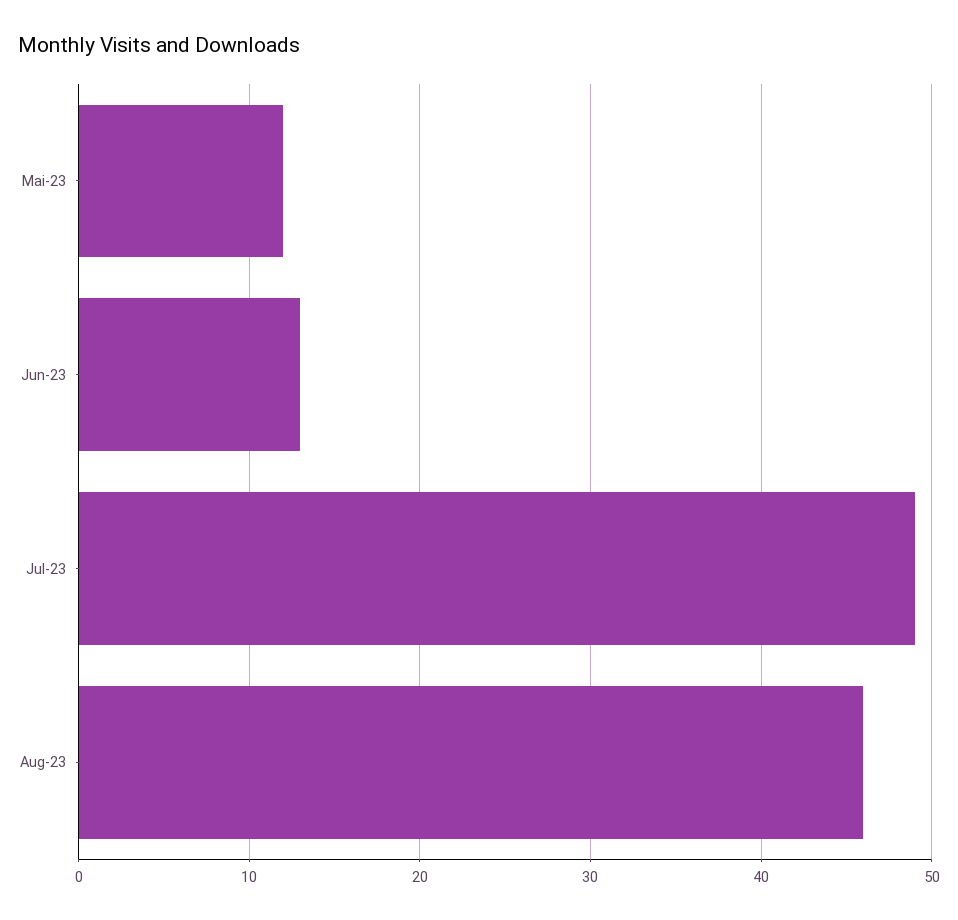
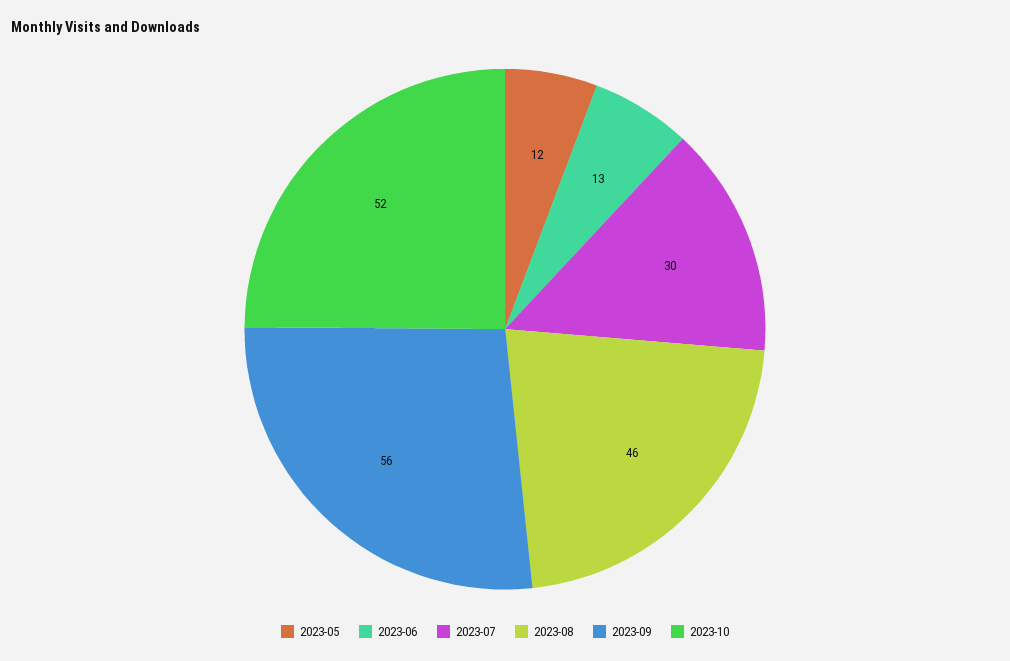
Jul-23: 49 -> 30
2023-09: none -> 56
2023-10: none -> 52

